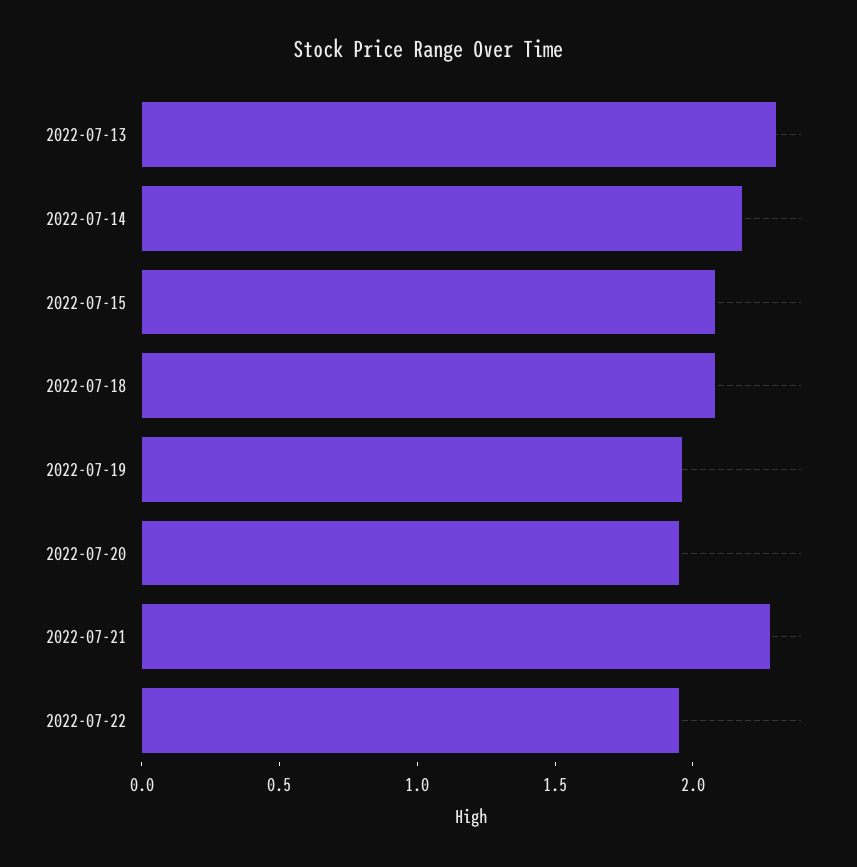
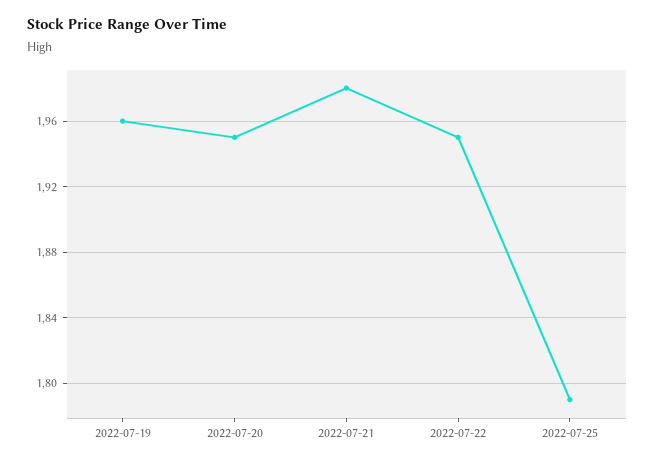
2022-07-13: 2.3 -> none
2022-07-14: 2.2 -> none
2022-07-15: 2.1 -> none
2022-07-18: 2.1 -> none
2022-07-21: 2.3 -> 1.98
2022-07-25: none -> 1.79

